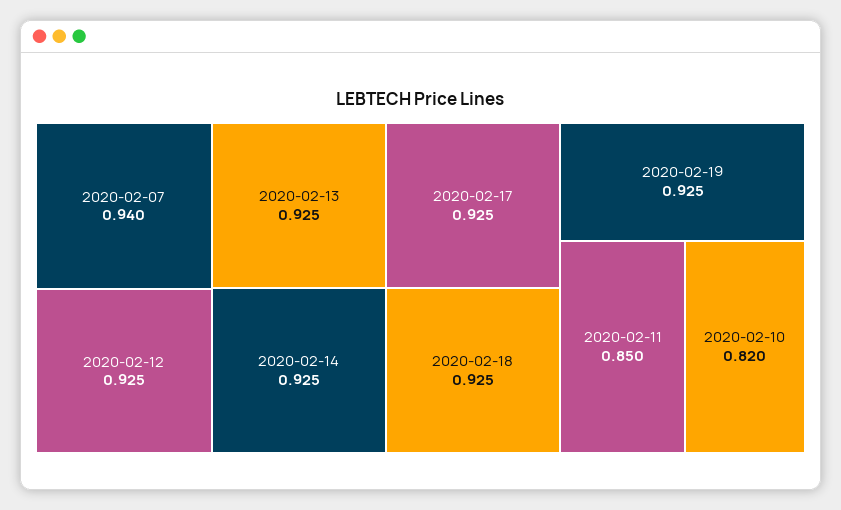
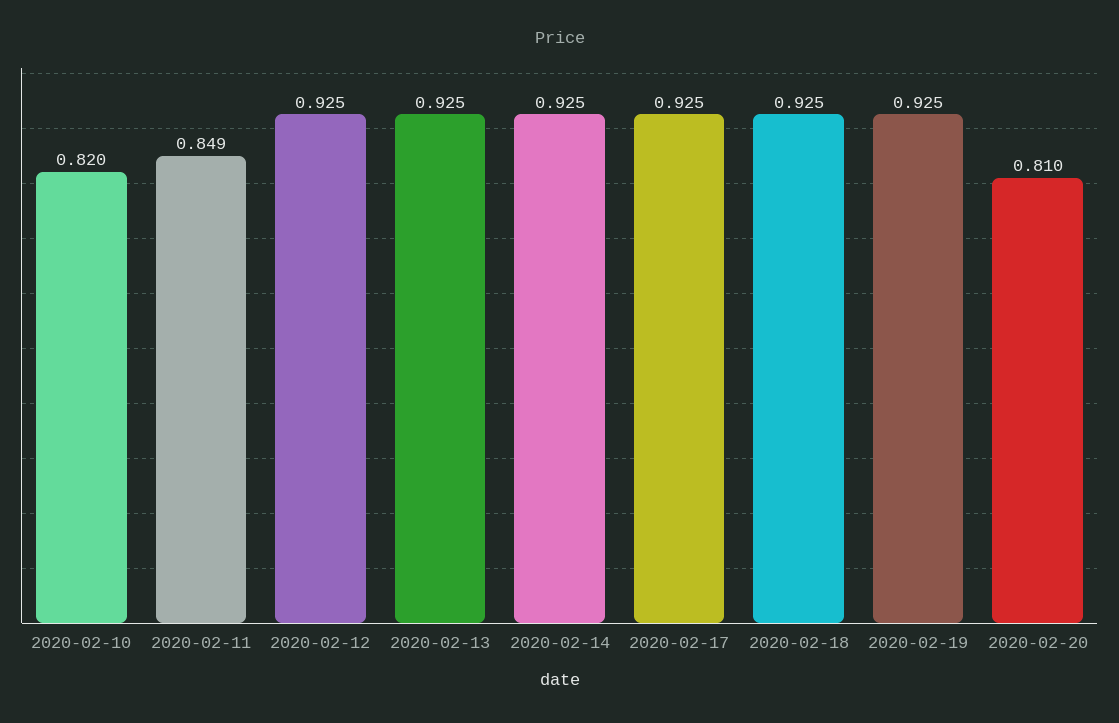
2020-02-07: 0.94 -> none
2020-02-11: 0.85 -> 0.849
2020-02-20: none -> 0.81

